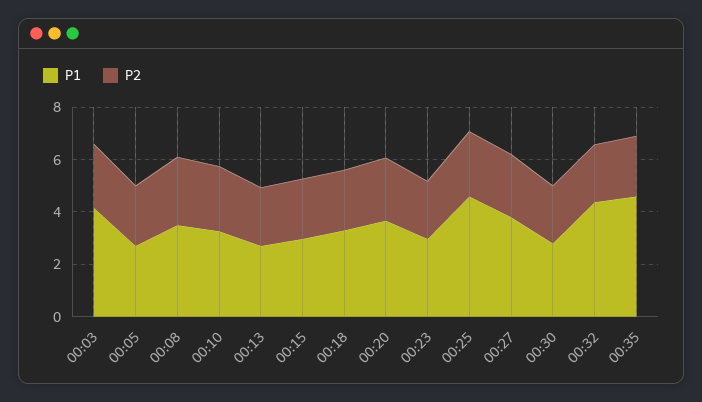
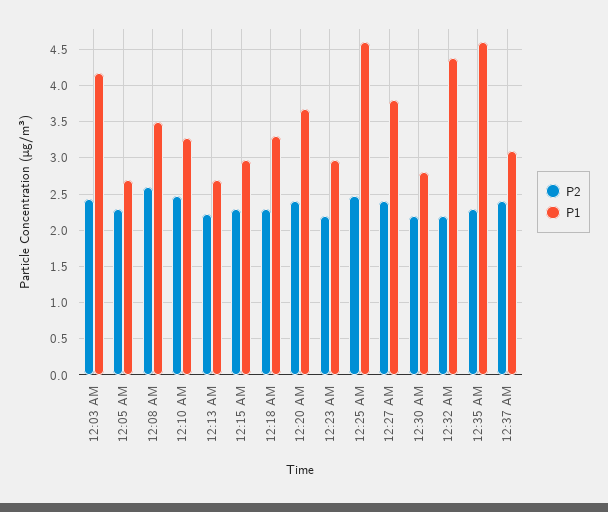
P2, 12:37 AM: none -> 2.4
P1, 12:37 AM: none -> 3.1

